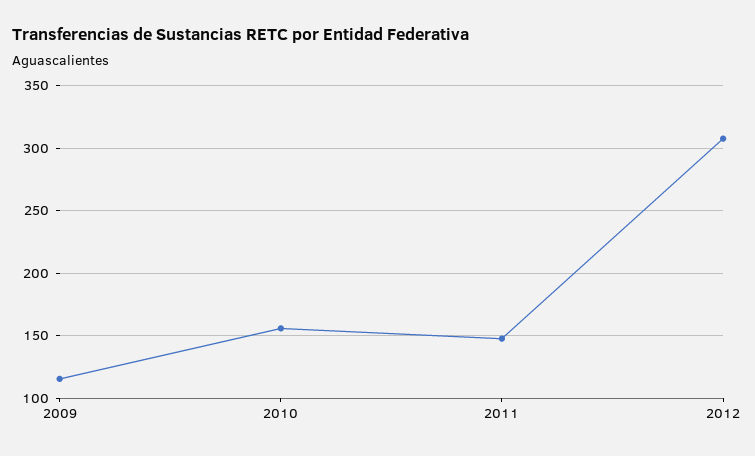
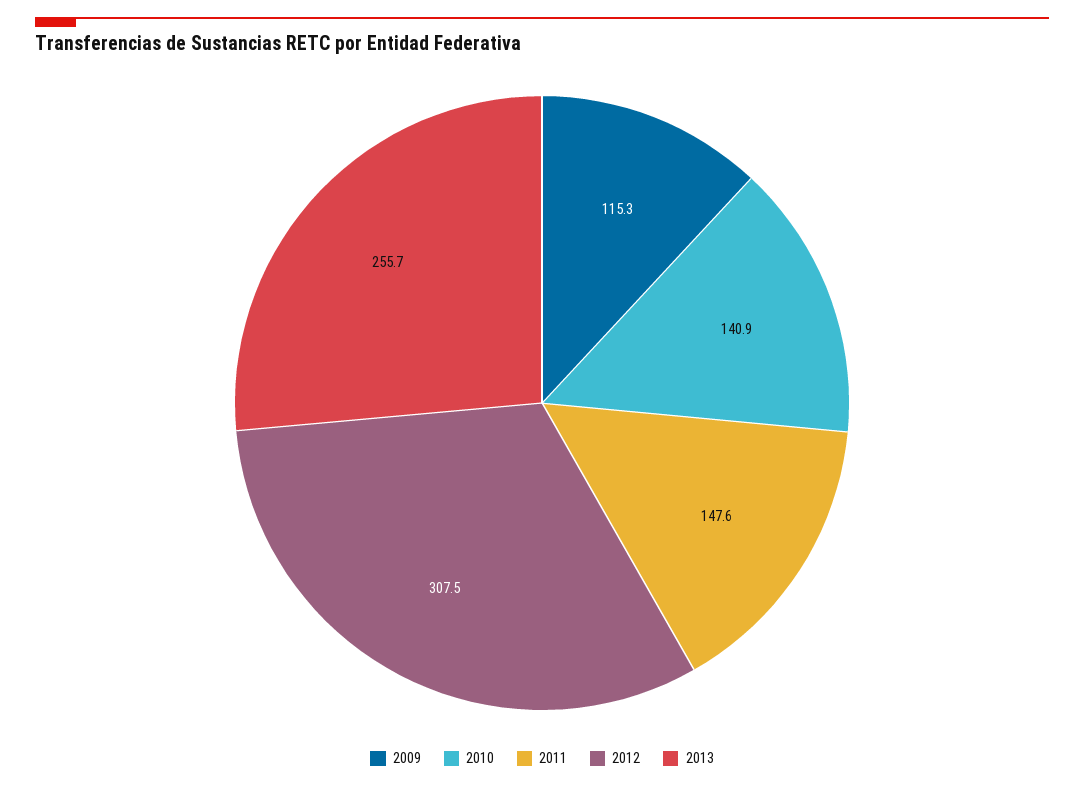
2010: 155 -> 140.9
2013: none -> 255.7

